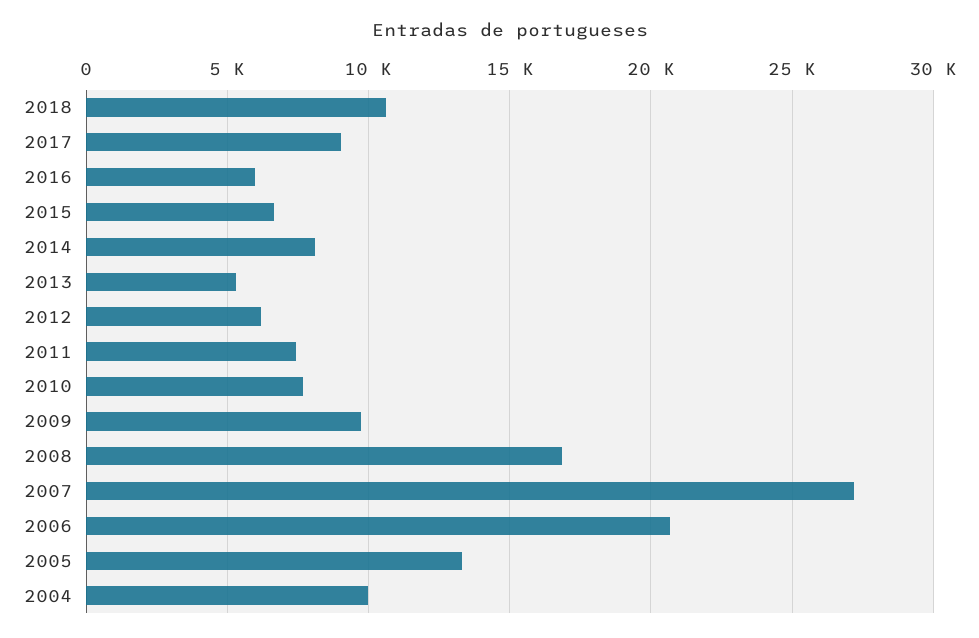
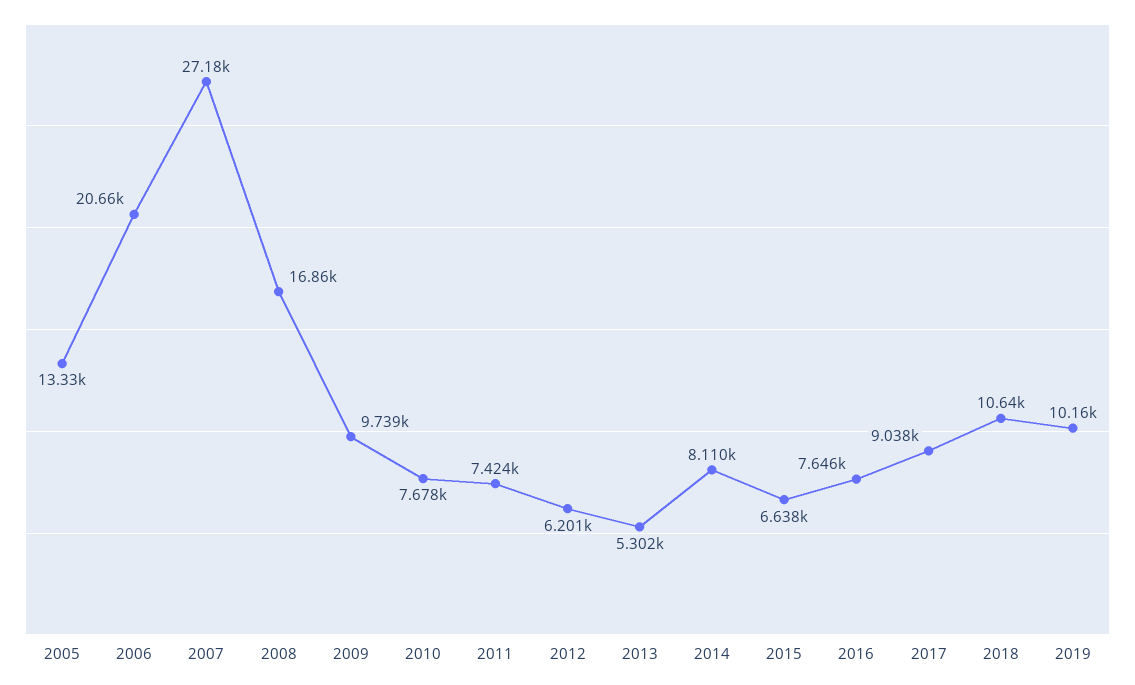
2016: 6000 -> 7646
2004: 10000 -> none
2019: none -> 10160

